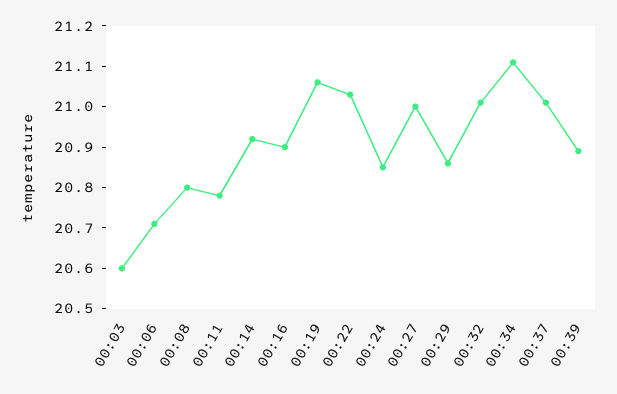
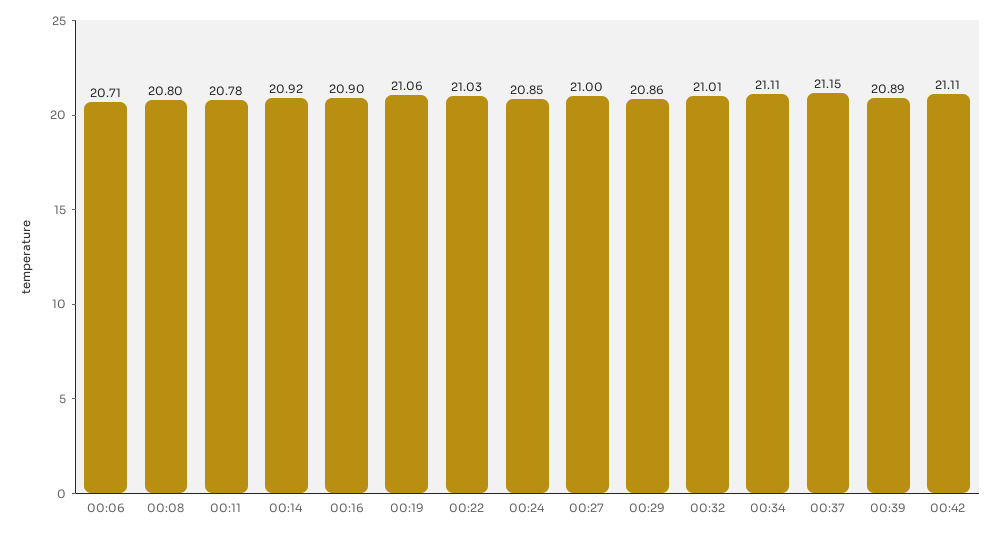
00:03: 20.6 -> none
00:37: 21 -> 21.15
00:42: none -> 21.11

